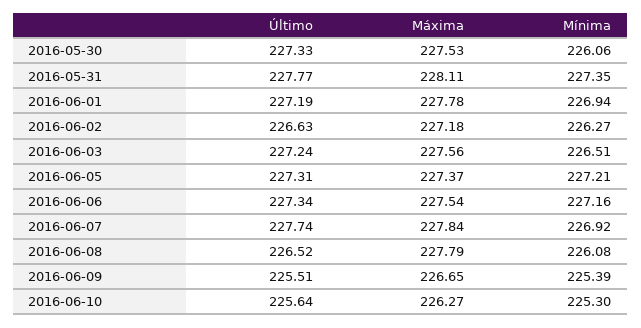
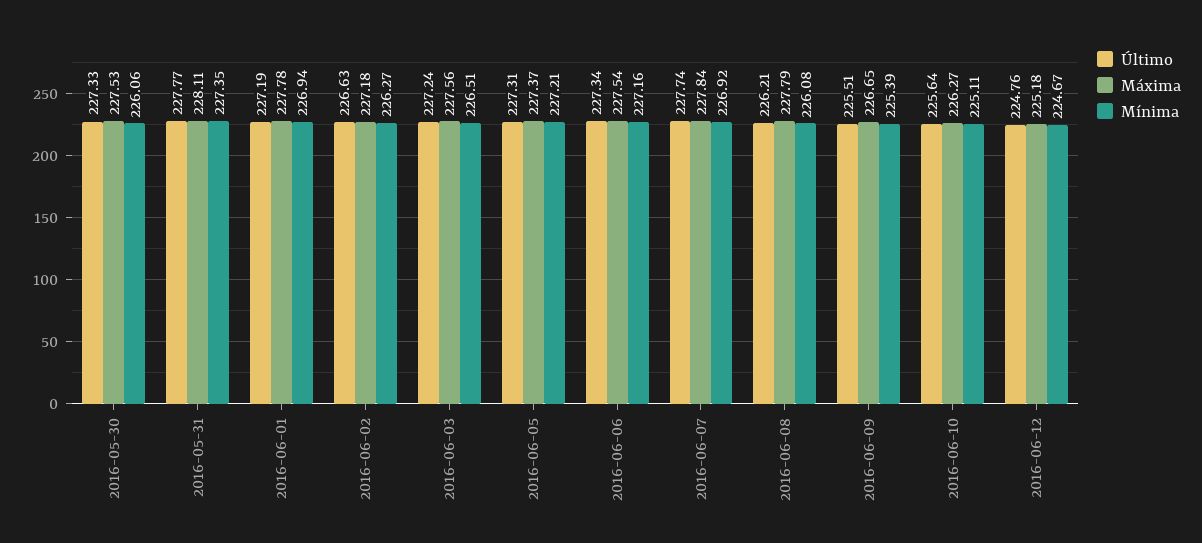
Último, 2016-06-08: 226.52 -> 226.21
Mínima, 2016-06-10: 225.3 -> 225.11
Último, 2016-06-12: none -> 224.76
Máxima, 2016-06-12: none -> 225.18
Mínima, 2016-06-12: none -> 224.67

